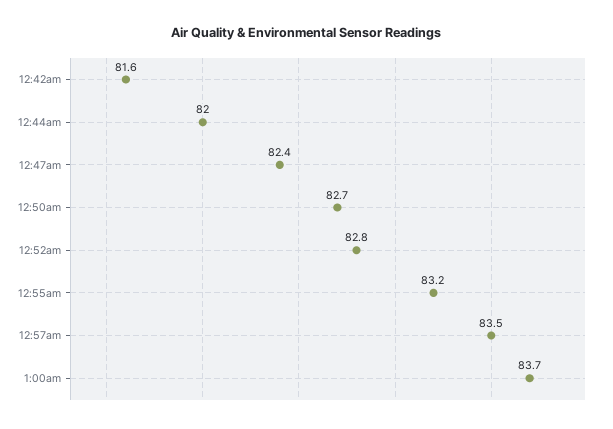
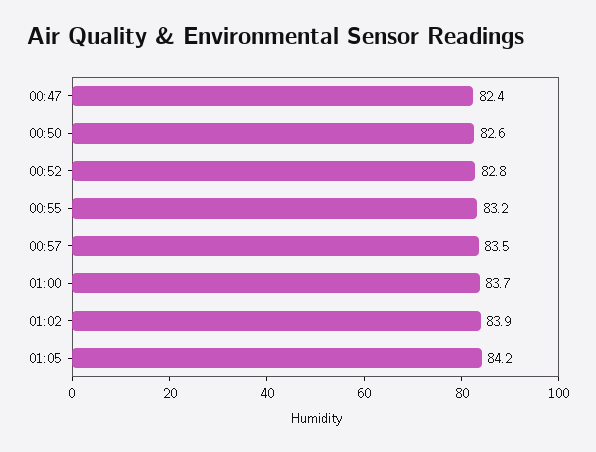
12:42am: 81.6 -> none
12:44am: 82 -> none
12:50am: 82.7 -> 82.6
01:02: none -> 83.9
01:05: none -> 84.2

